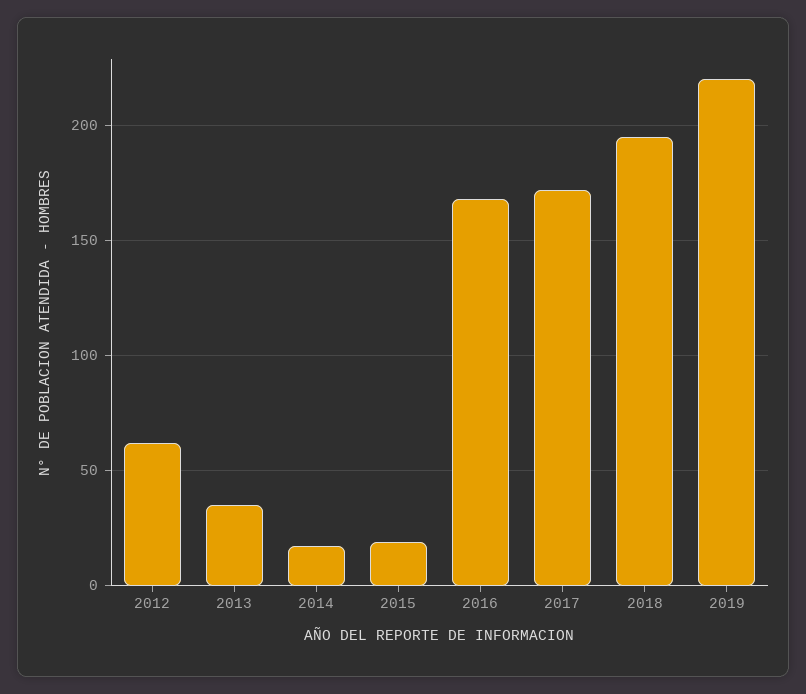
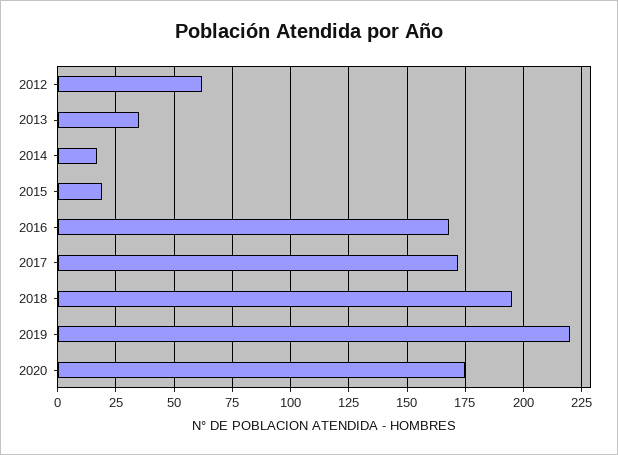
2020: none -> 175

